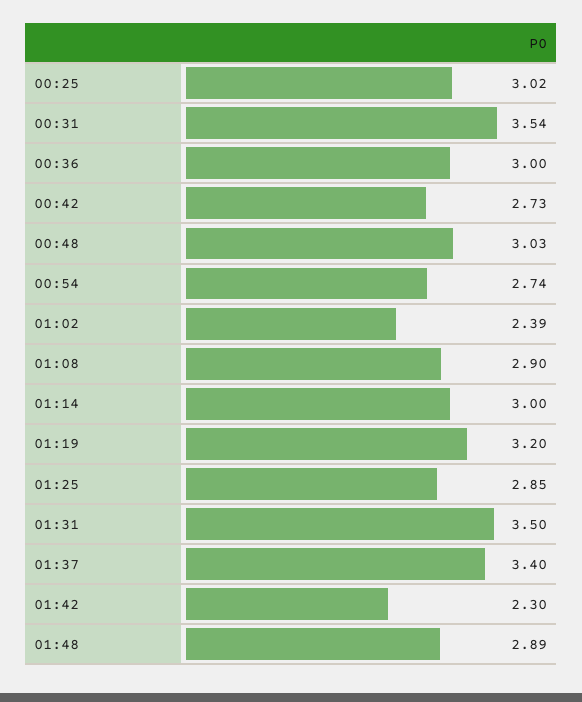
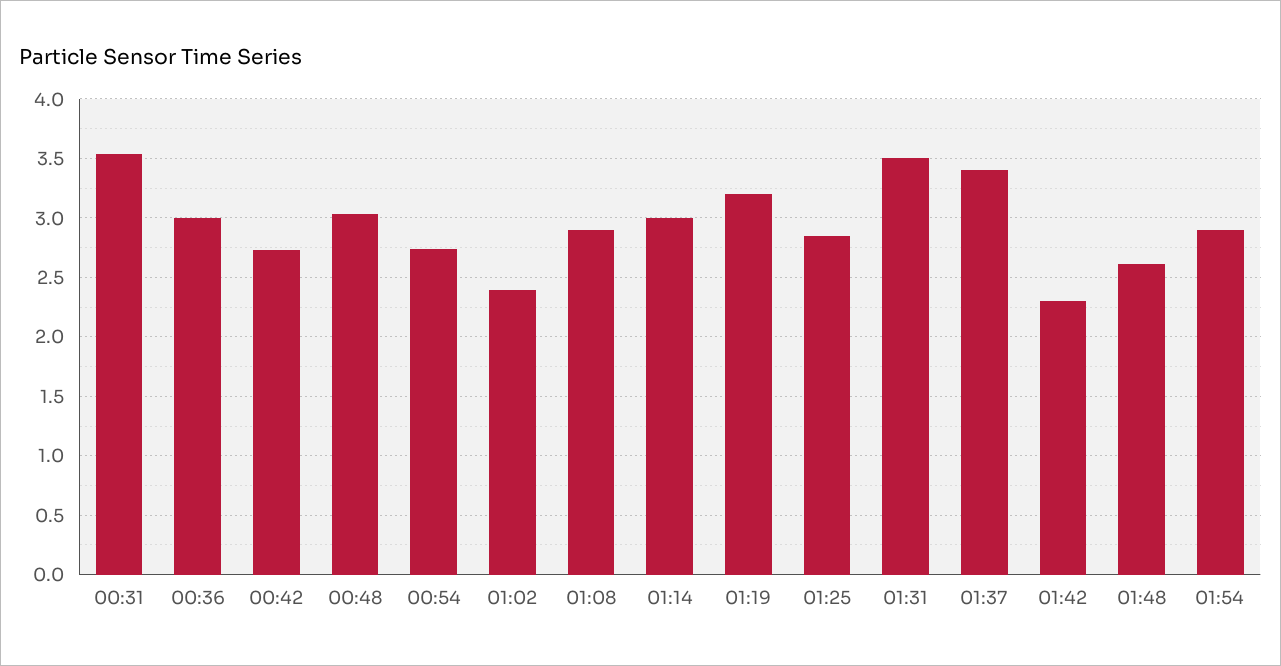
00:25: 3.02 -> none
01:48: 2.89 -> 2.6
01:54: none -> 2.9

